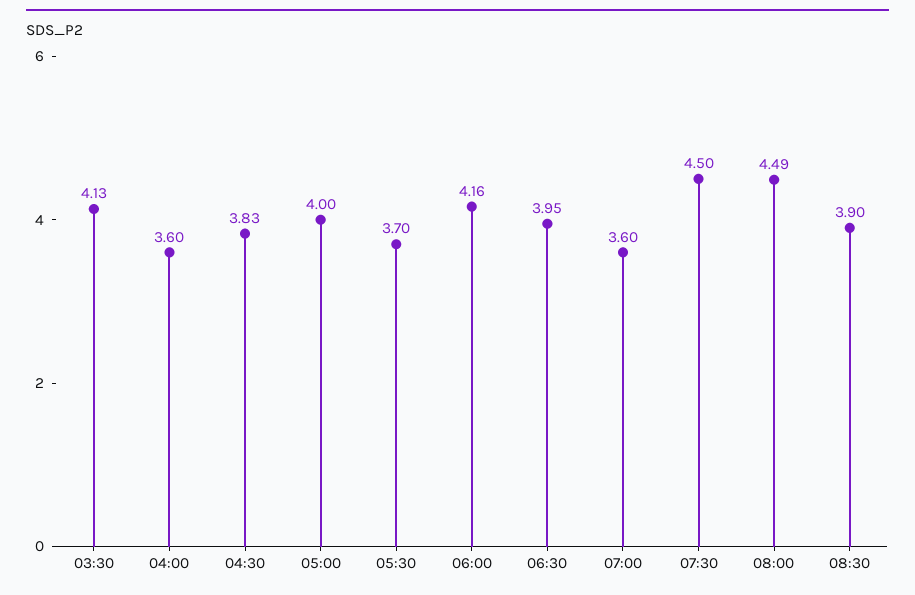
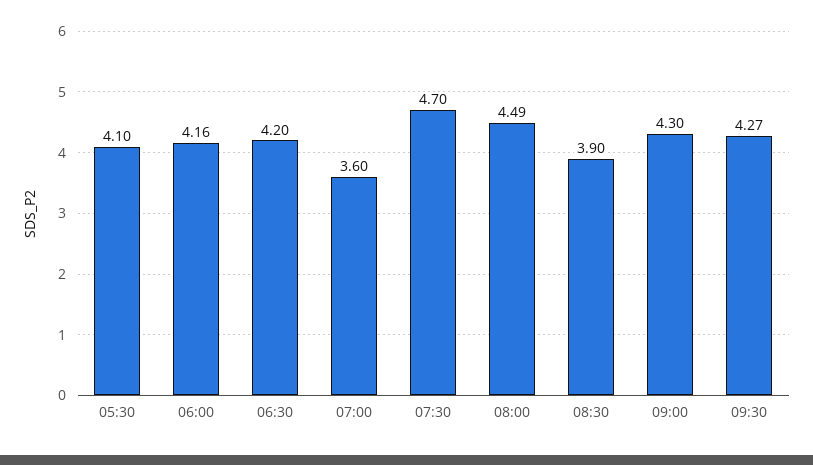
03:30: 4.13 -> none
04:00: 3.6 -> none
04:30: 3.83 -> none
05:00: 4 -> none
05:30: 3.7 -> 4.1
06:30: 3.95 -> 4.2
07:30: 4.5 -> 4.7
09:00: none -> 4.3
09:30: none -> 4.27

